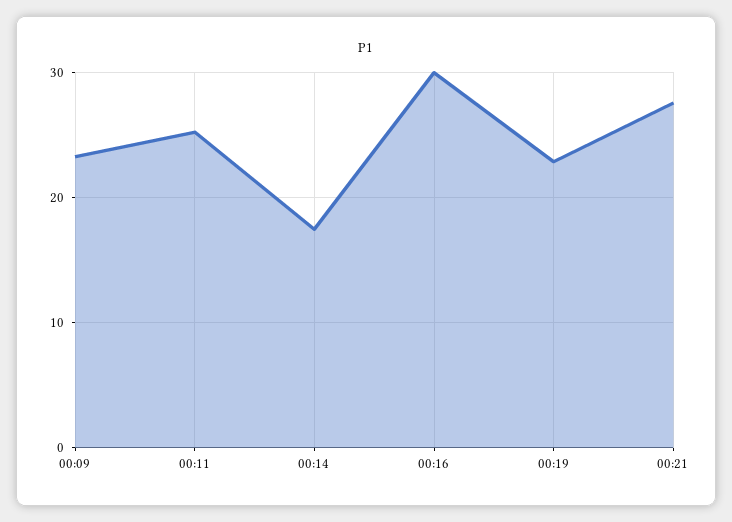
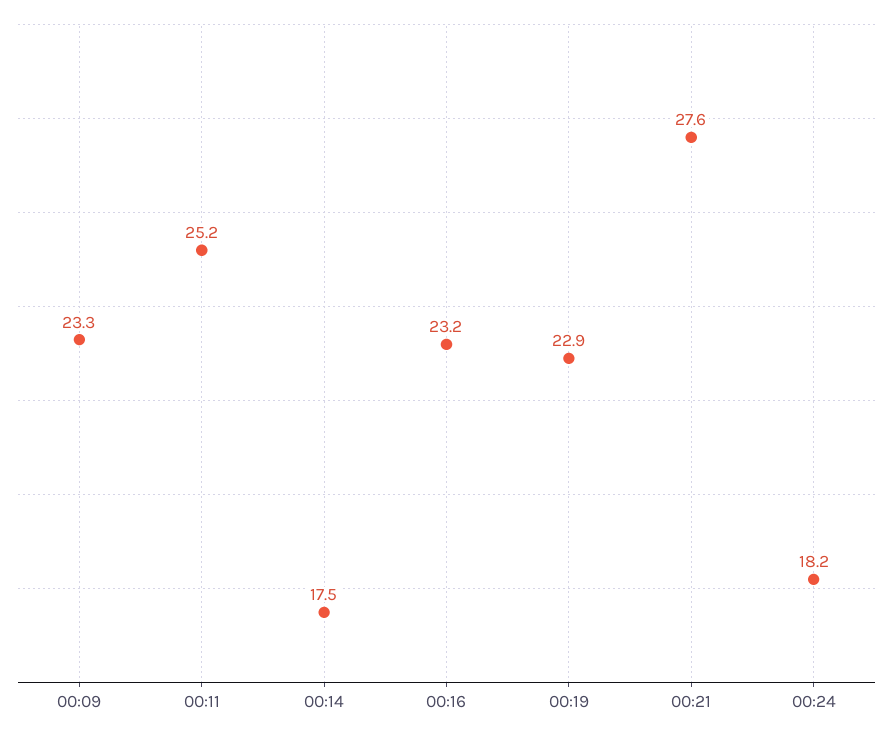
00:16: 30 -> 23.2
00:24: none -> 18.2

